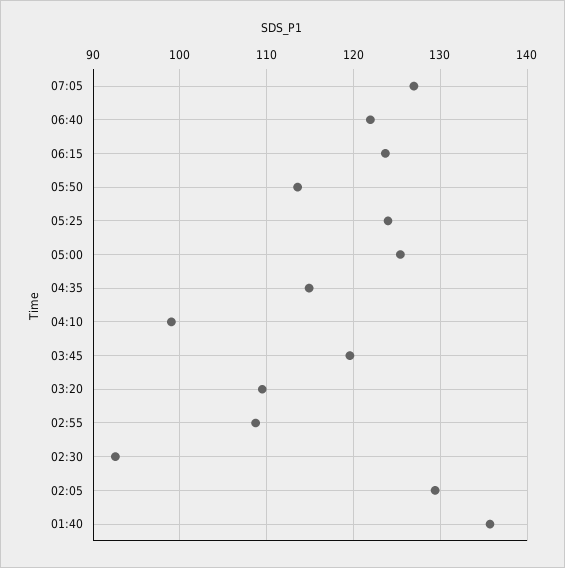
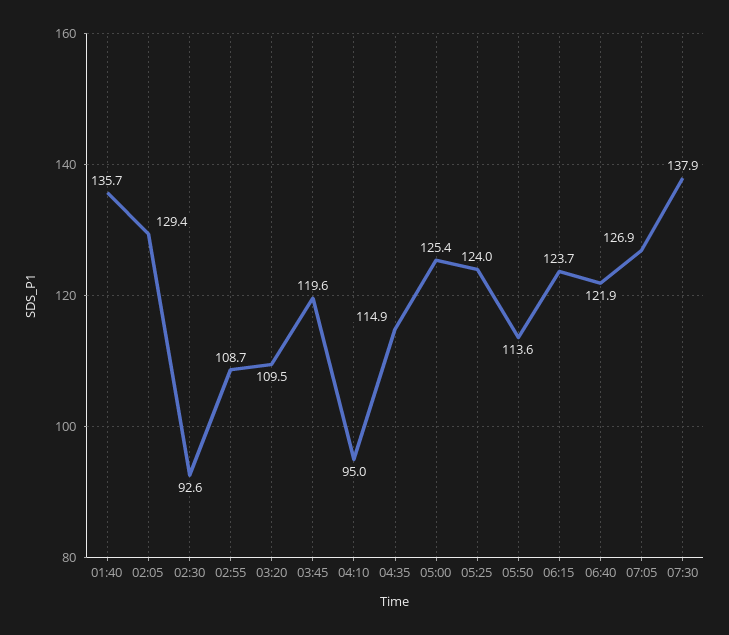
04:10: 99 -> 95
07:30: none -> 137.9

